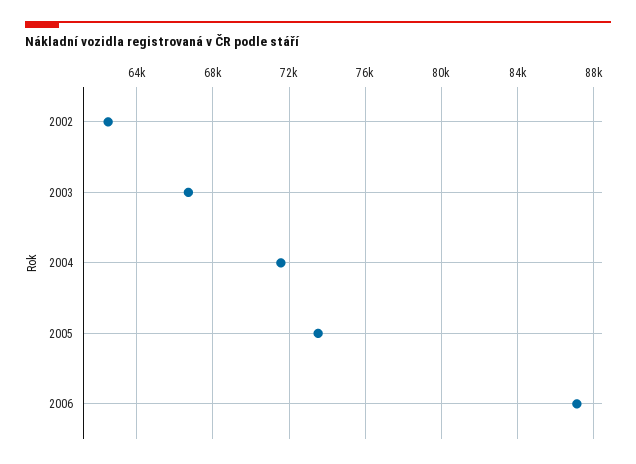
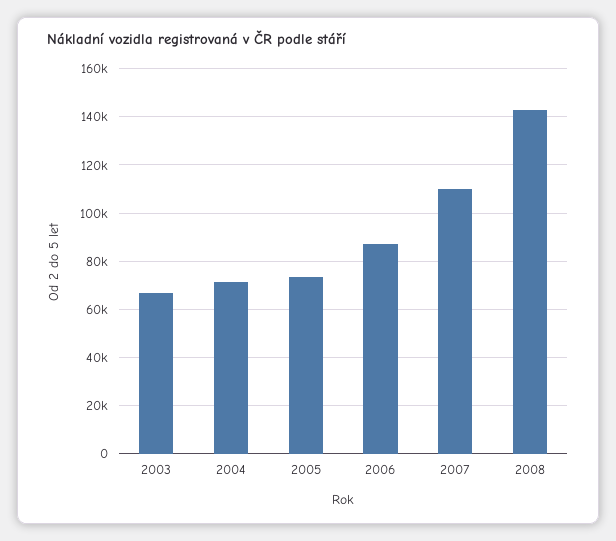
2002: 62500 -> none
2007: none -> 110000
2008: none -> 142500

